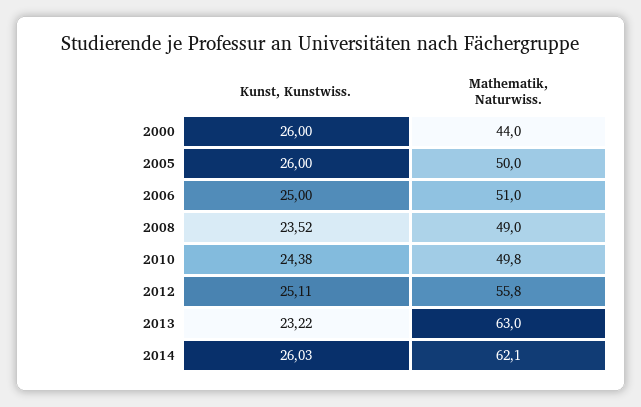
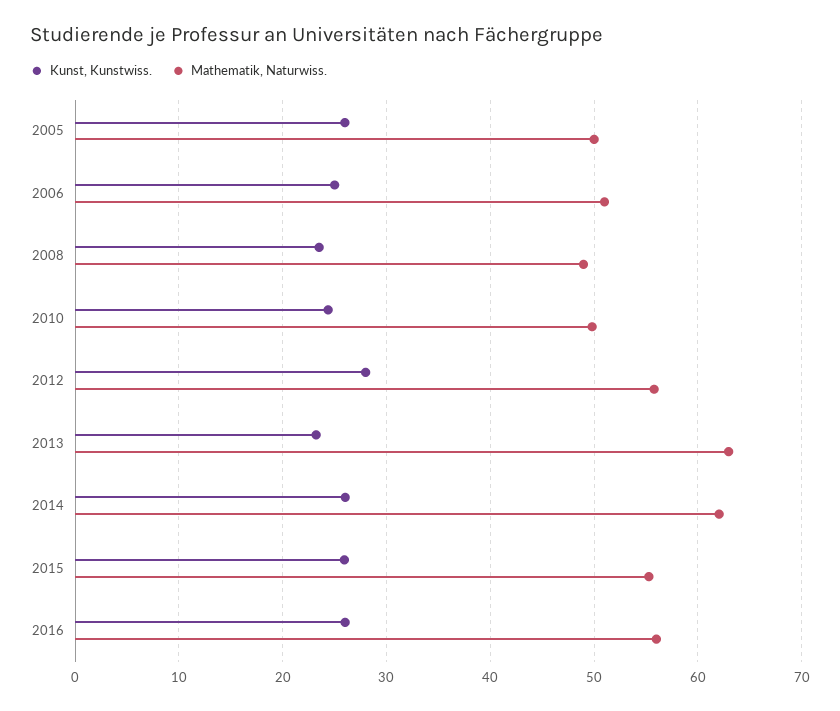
Kunst, Kunstwiss., 2000: 26 -> none
Mathematik, Naturwiss., 2000: 44 -> none
Kunst, Kunstwiss., 2012: 25.11 -> 28
Kunst, Kunstwiss., 2015: none -> 26
Mathematik, Naturwiss., 2015: none -> 55
Kunst, Kunstwiss., 2016: none -> 26
Mathematik, Naturwiss., 2016: none -> 56

